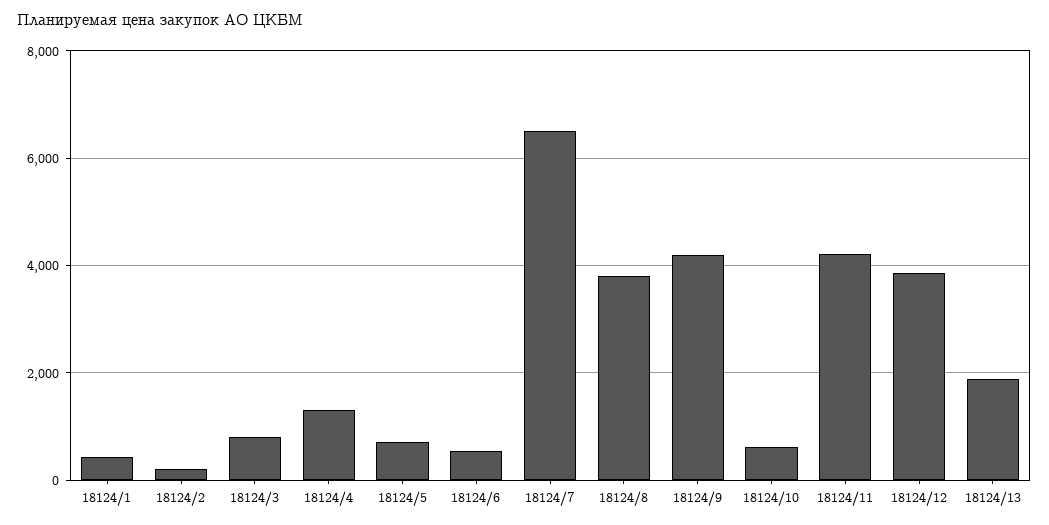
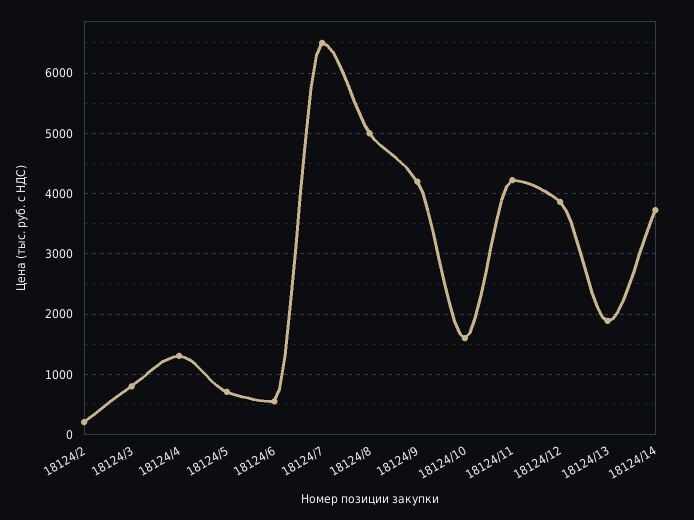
18124/1: 400 -> none
18124/8: 3800 -> 5000
18124/10: 600 -> 1600
18124/14: none -> 3700

